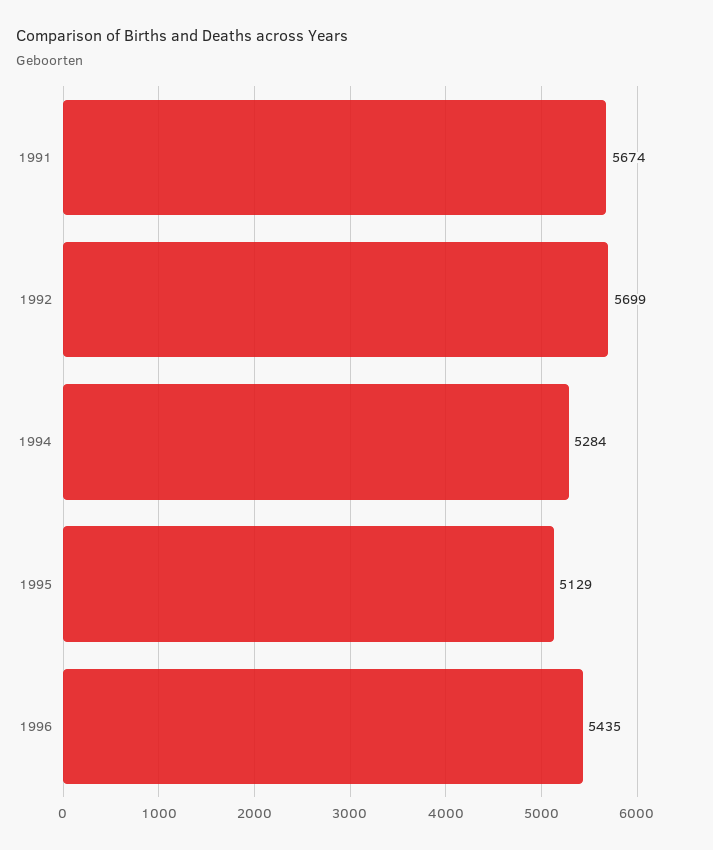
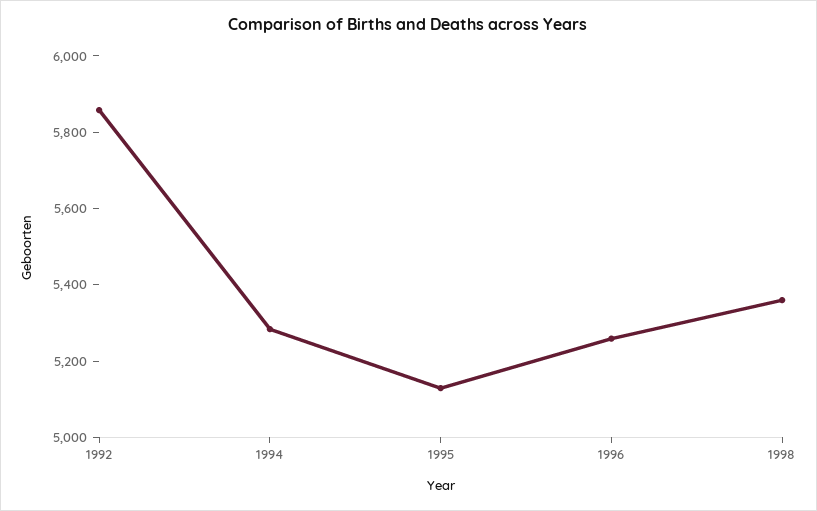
1991: 5674 -> none
1992: 5699 -> 5850
1996: 5435 -> 5250
1998: none -> 5350

